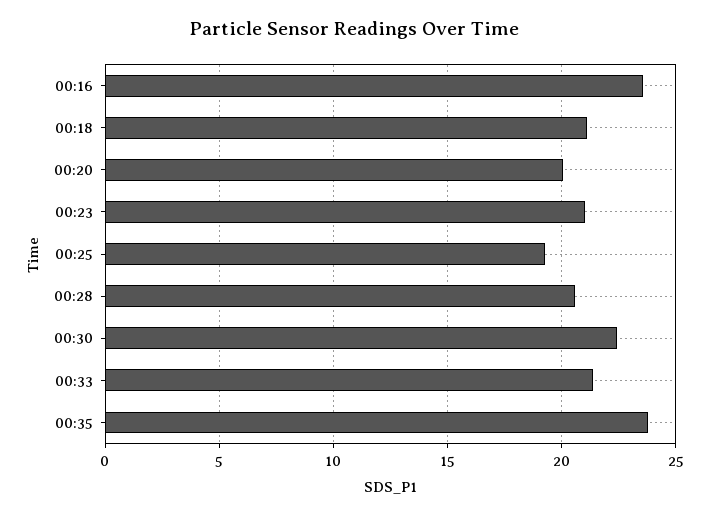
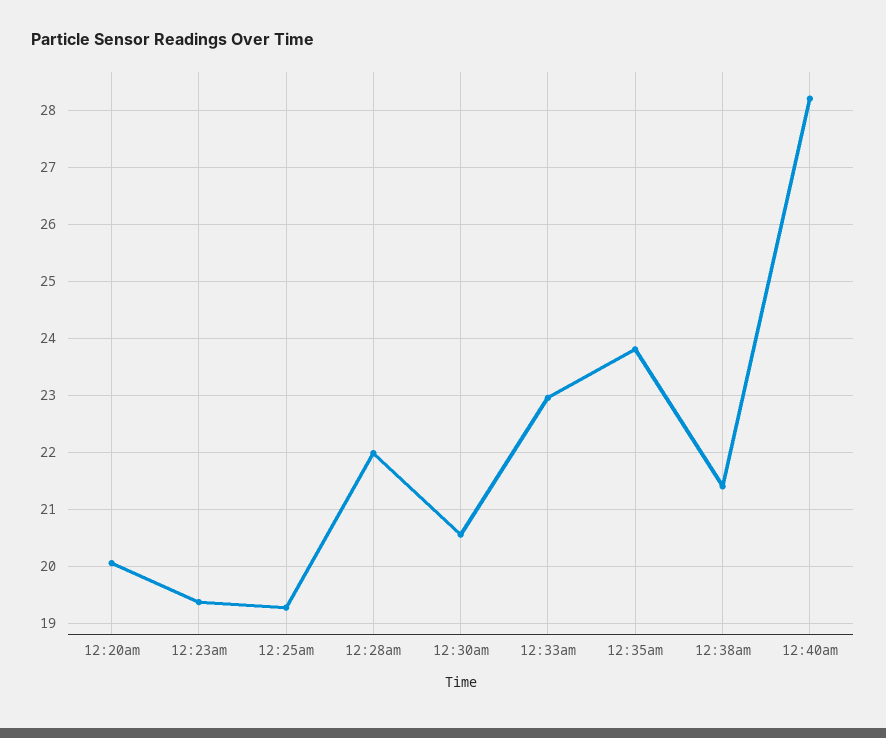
00:16: 23.5 -> none
00:18: 21 -> none
00:23: 21 -> 19.4
00:28: 20.5 -> 22
00:30: 22.5 -> 20.6
00:33: 21.5 -> 23
12:38am: none -> 21.4
12:40am: none -> 28.2

